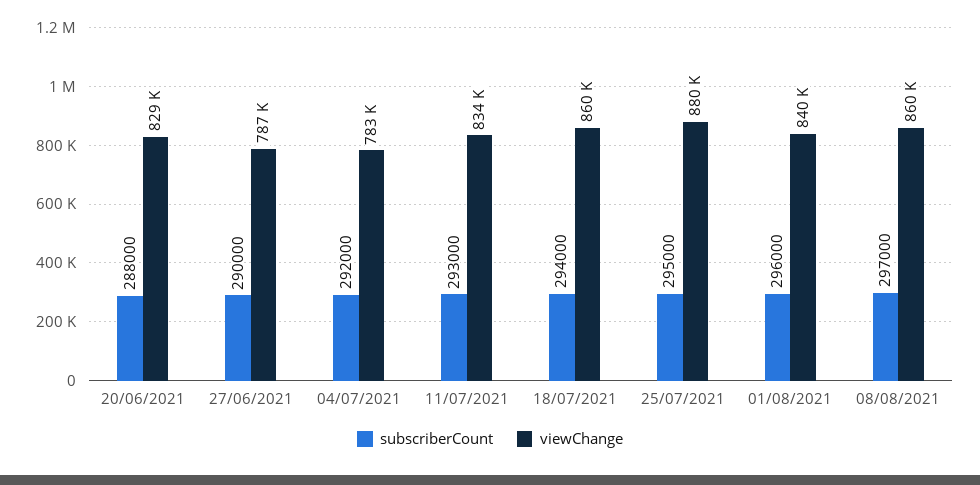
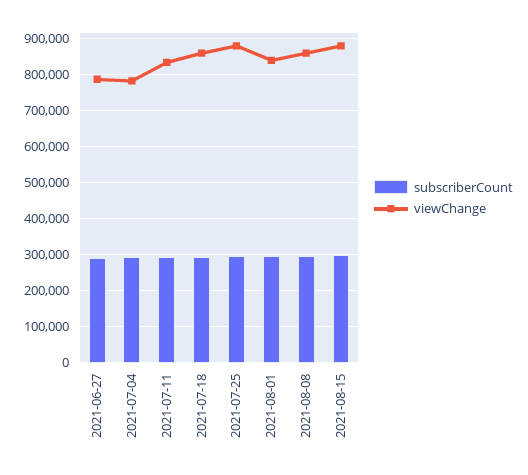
subscriberCount, 20/06/2021: 288000 -> none
viewChange, 20/06/2021: 829000 -> none
subscriberCount, 2021-08-15: none -> 300000
viewChange, 2021-08-15: none -> 880000

